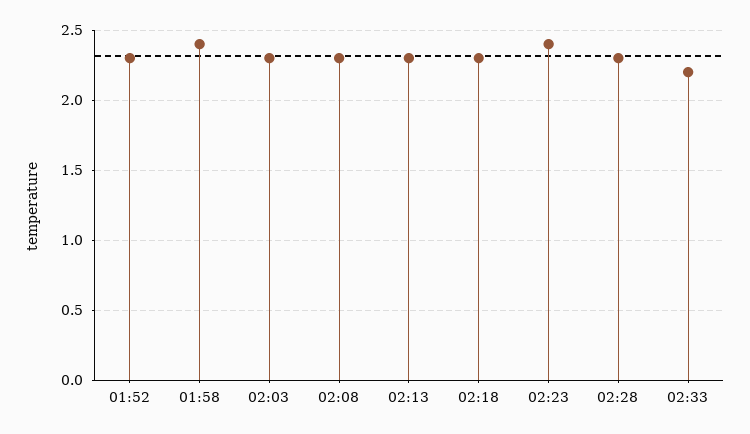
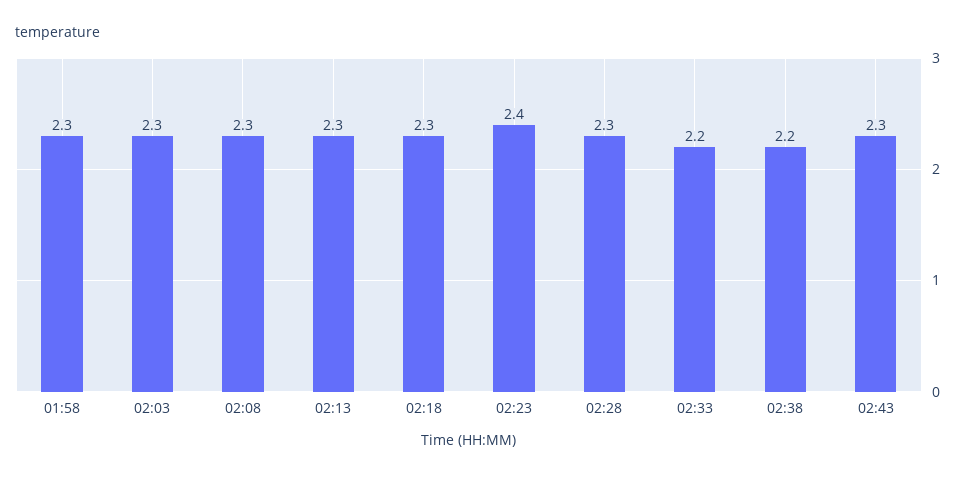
01:52: 2.3 -> none
01:58: 2.4 -> 2.3
02:38: none -> 2.2
02:43: none -> 2.3

